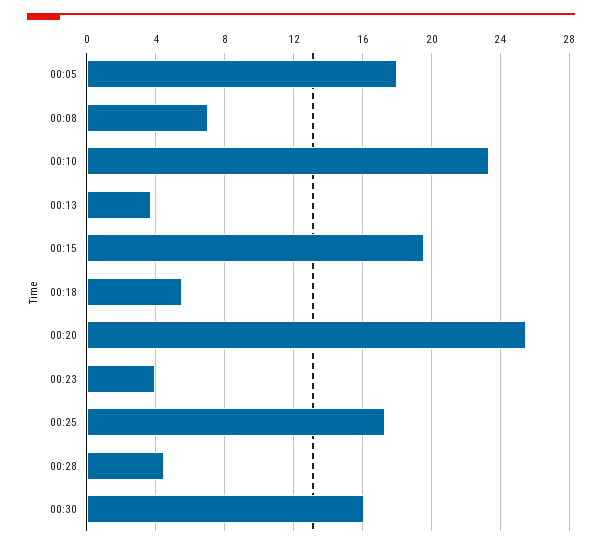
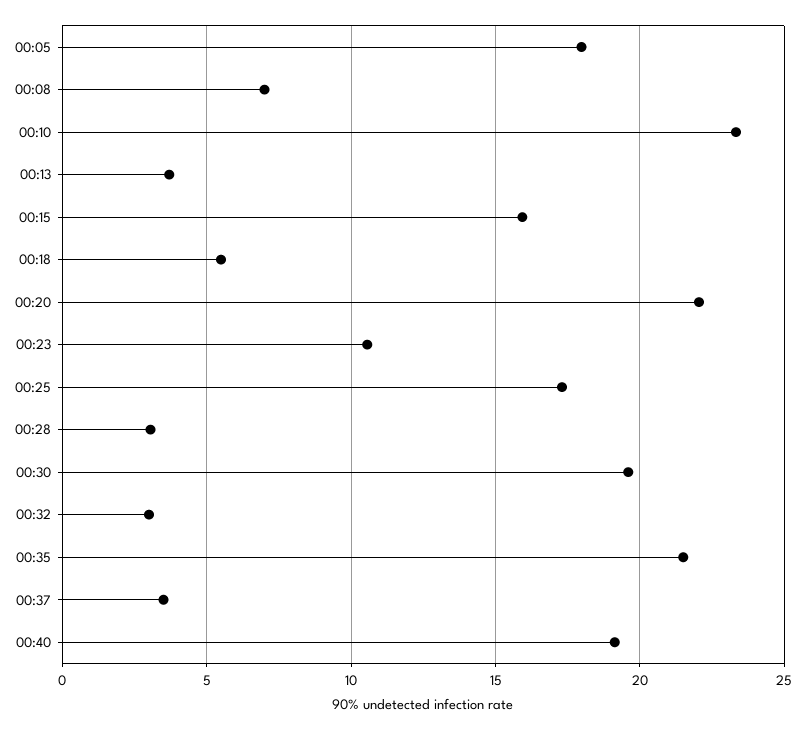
00:15: 19.5 -> 16
00:20: 25.5 -> 22
00:23: 4 -> 10.5
00:28: 4.5 -> 3
00:30: 16 -> 19.5
00:32: none -> 3
00:35: none -> 21.5
00:37: none -> 3.5
00:40: none -> 19

